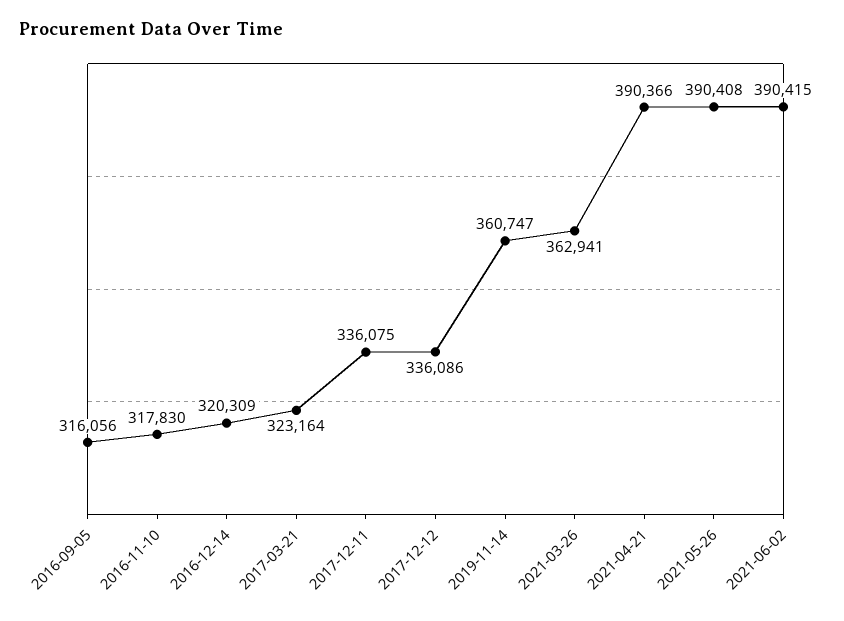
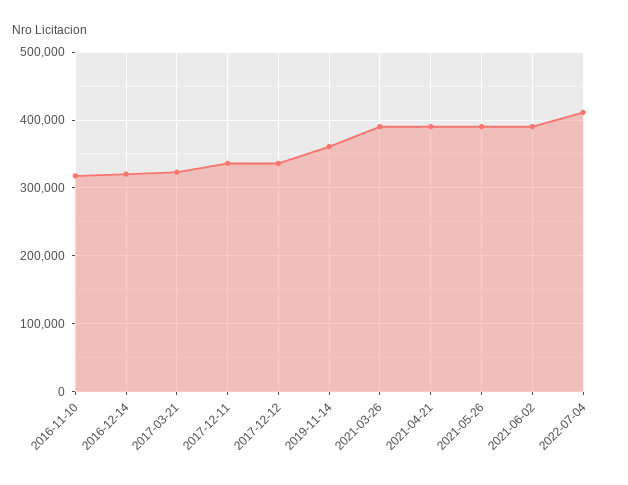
2016-09-05: 316056 -> none
2021-03-26: 362941 -> 390000
2022-07-04: none -> 410000

